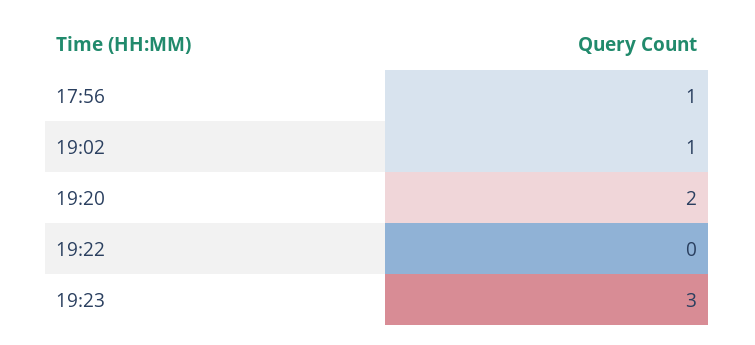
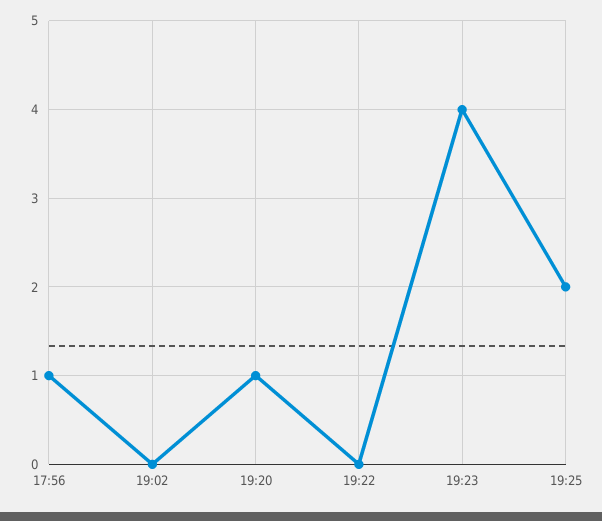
19:02: 1 -> 0
19:20: 2 -> 1
19:23: 3 -> 4
19:25: none -> 2

